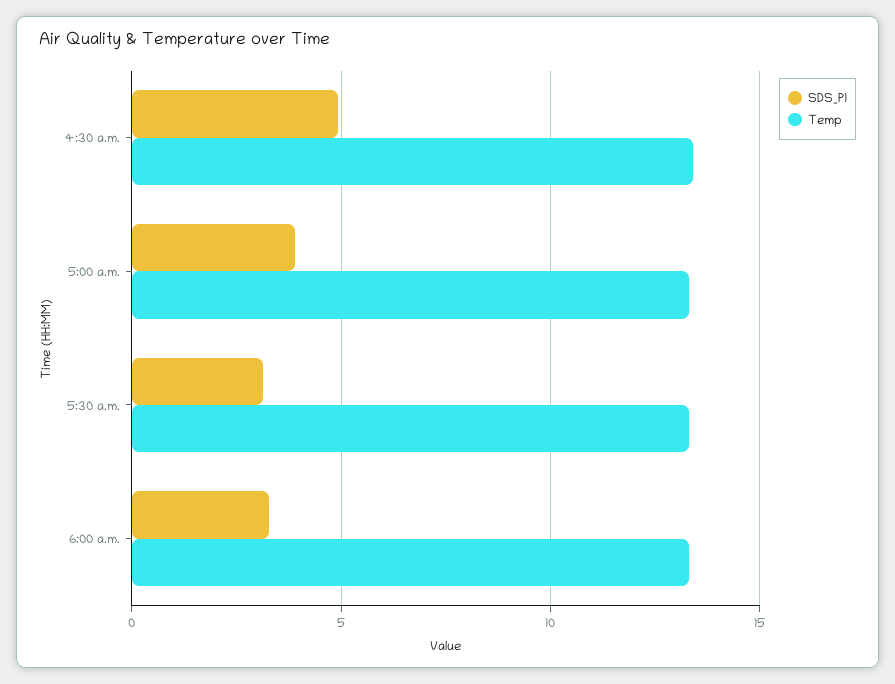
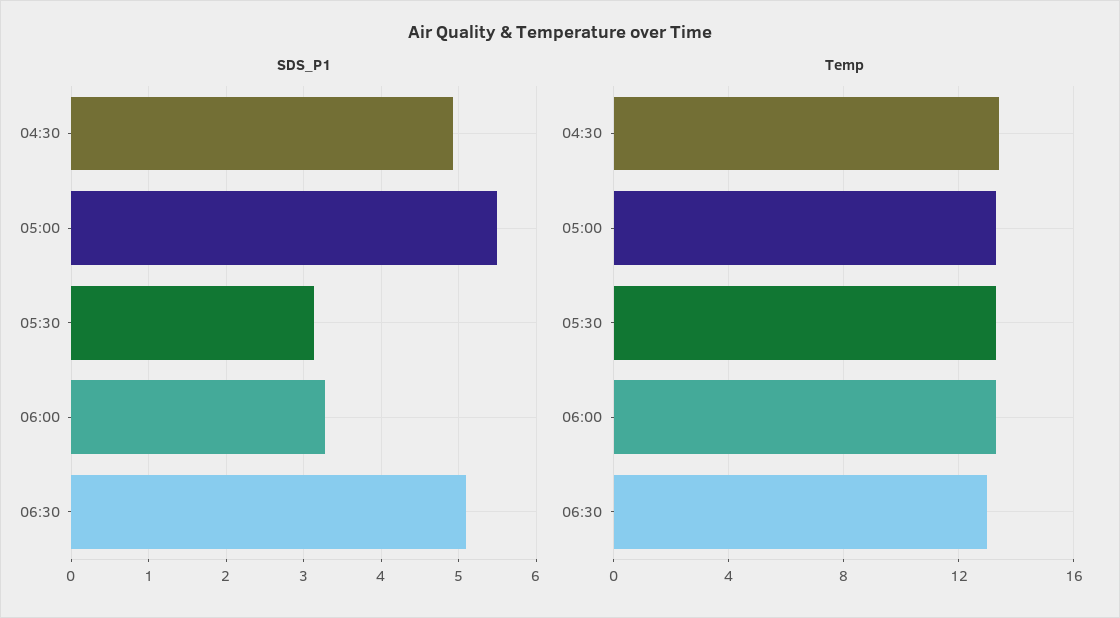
SDS_P1, 5:00 a.m.: 4 -> 5.5
SDS_P1, 06:30: none -> 5.1
Temp, 06:30: none -> 13

